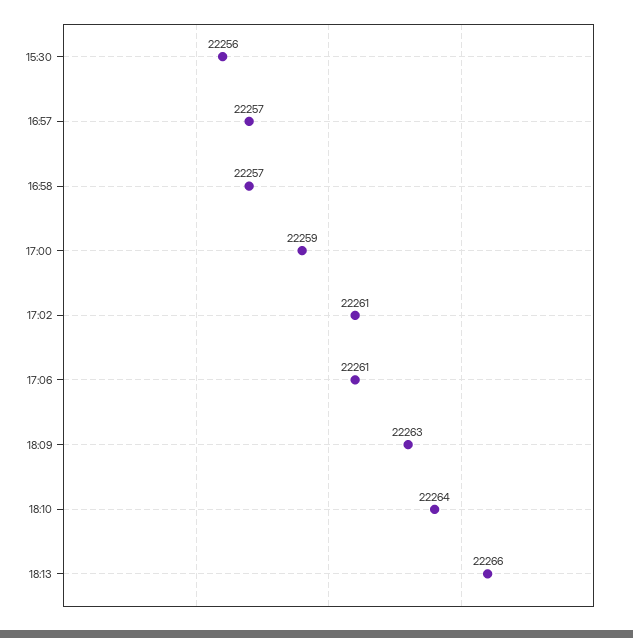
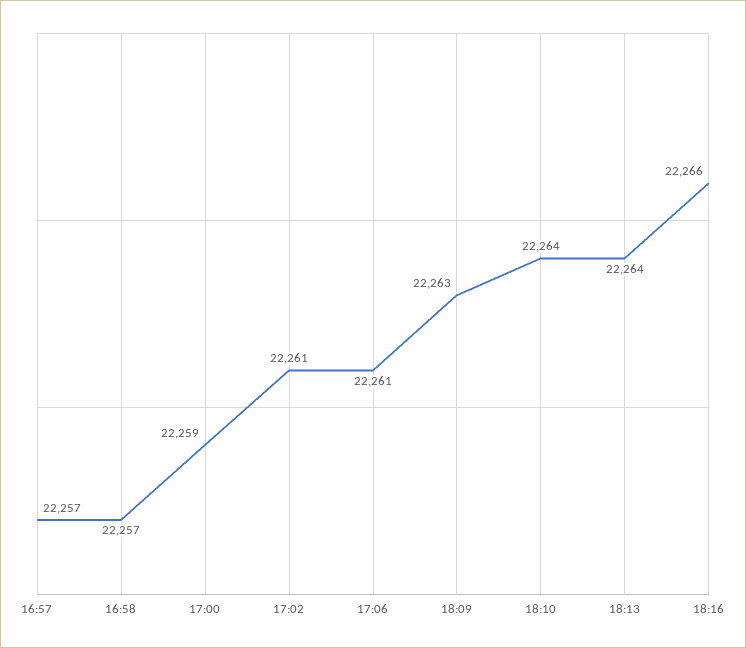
15:30: 22256 -> none
18:13: 22266 -> 22264
18:16: none -> 22266

